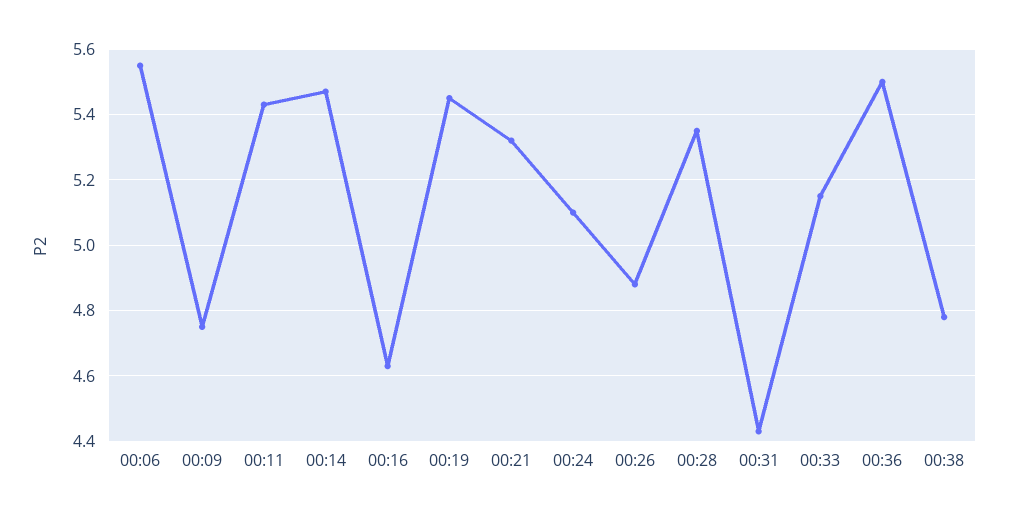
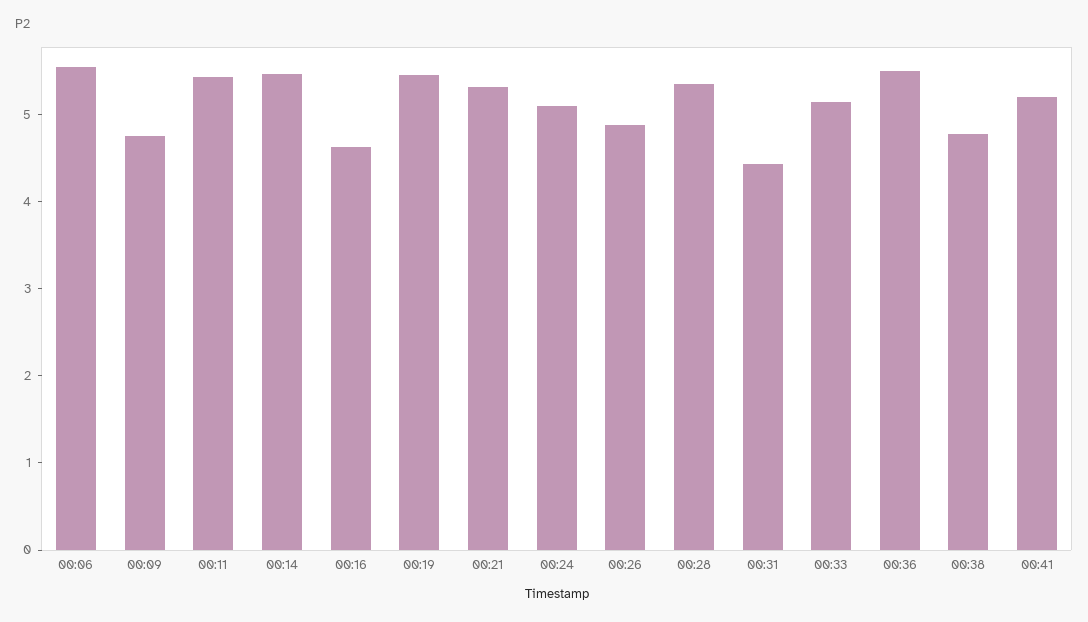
00:41: none -> 5.2

